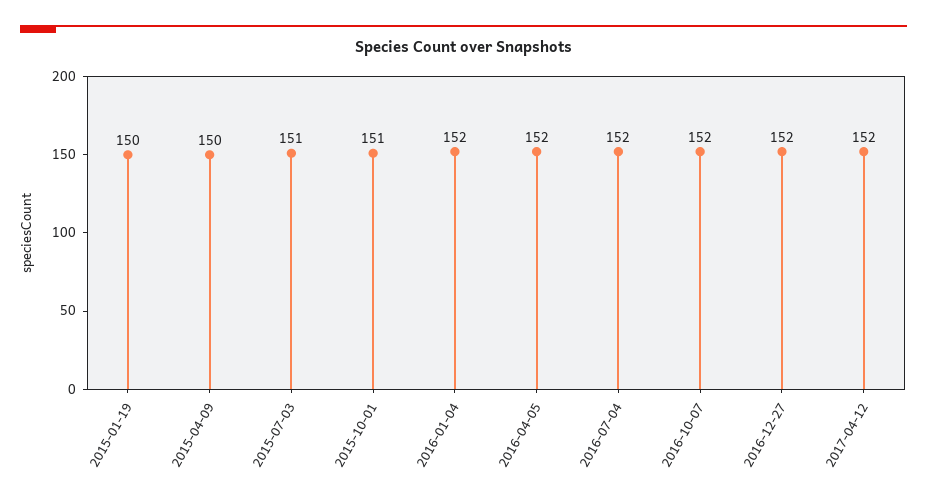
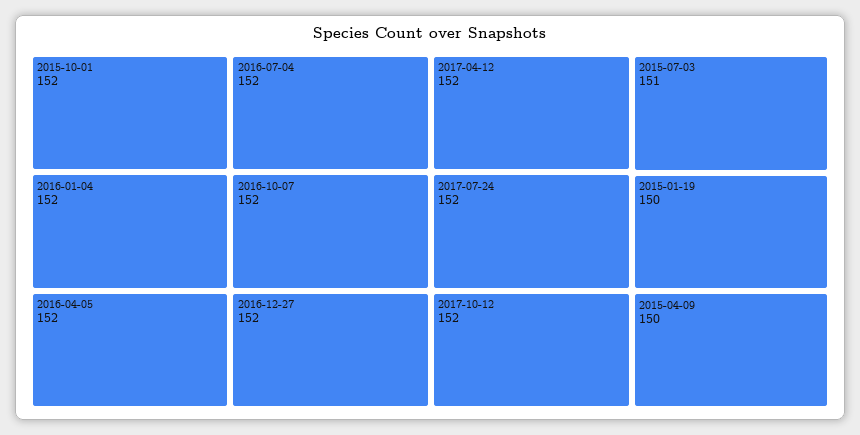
2015-10-01: 151 -> 152
2017-07-24: none -> 152
2017-10-12: none -> 152

